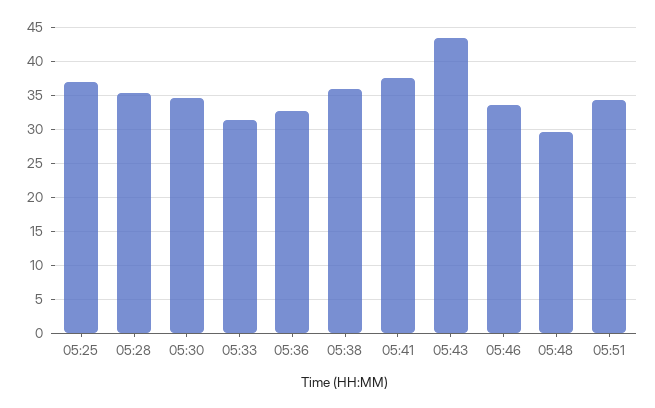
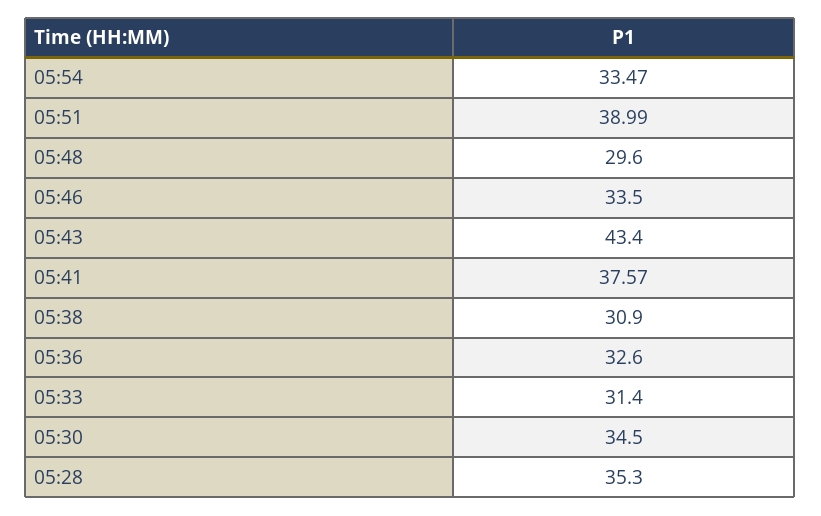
05:25: 37 -> none
05:38: 36 -> 30.9
05:51: 34 -> 38.99
05:54: none -> 33.47

